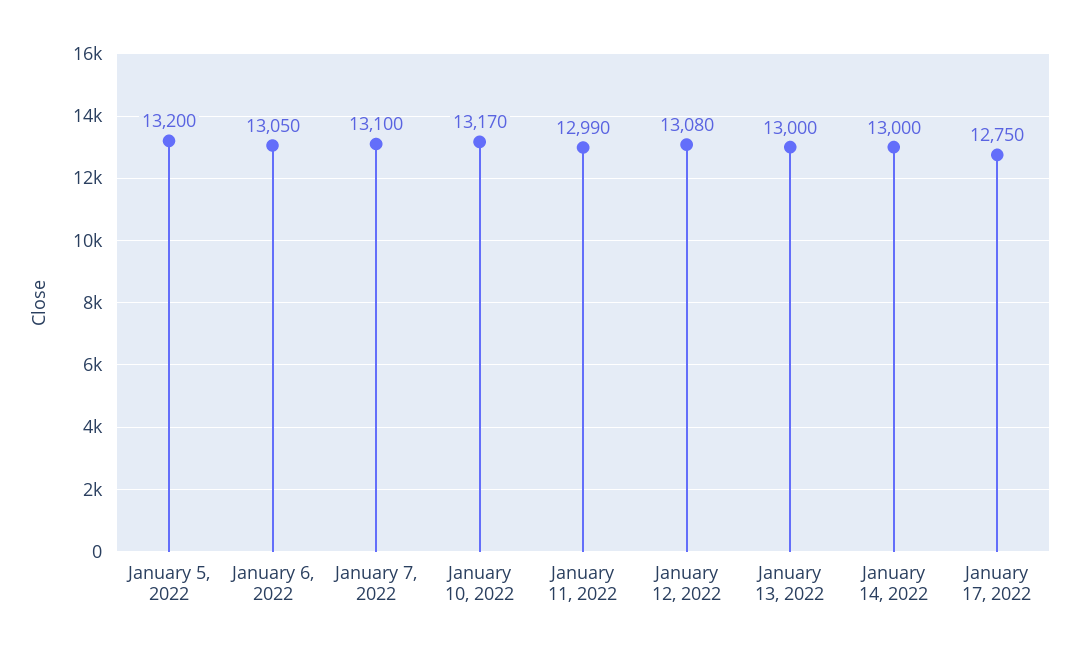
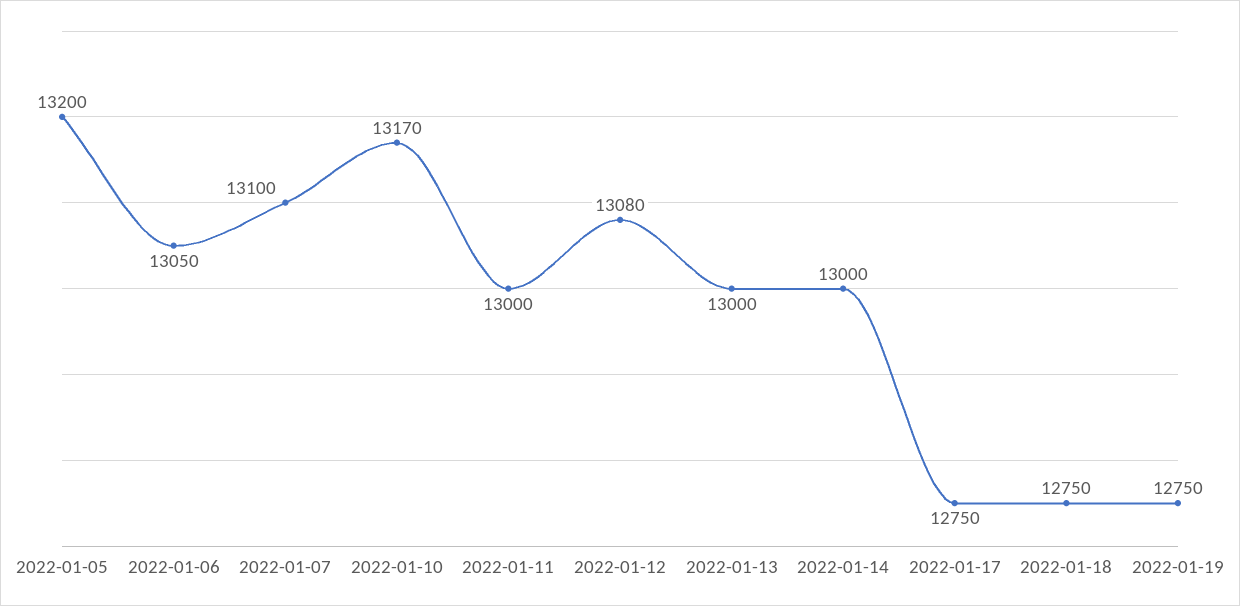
January 11, 2022: 12990 -> 13000
2022-01-18: none -> 12750
2022-01-19: none -> 12750

